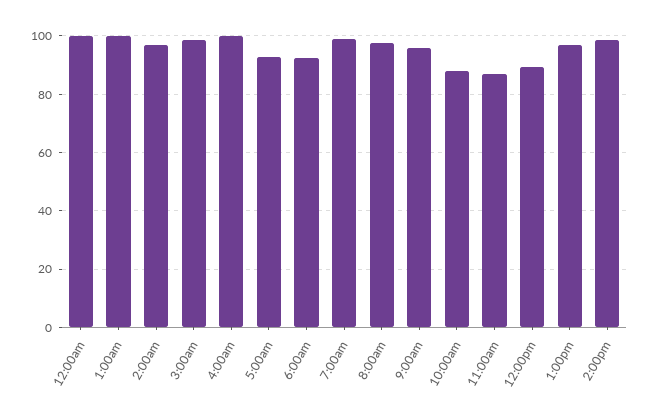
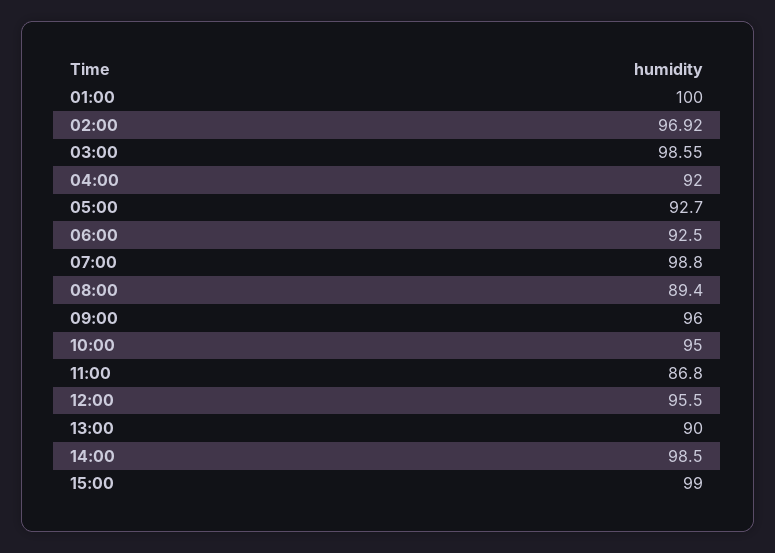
12:00am: 100 -> none
4:00am: 100 -> 92
8:00am: 97.5 -> 89.4
10:00am: 87.5 -> 95
12:00pm: 90 -> 95.5
1:00pm: 97.5 -> 90
15:00: none -> 99

